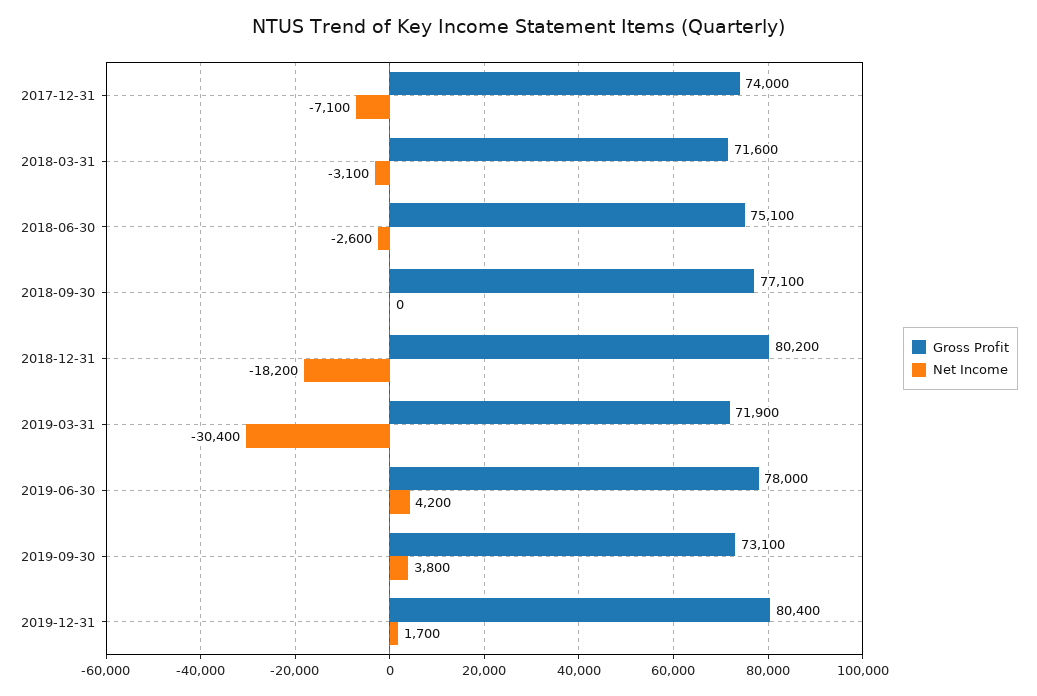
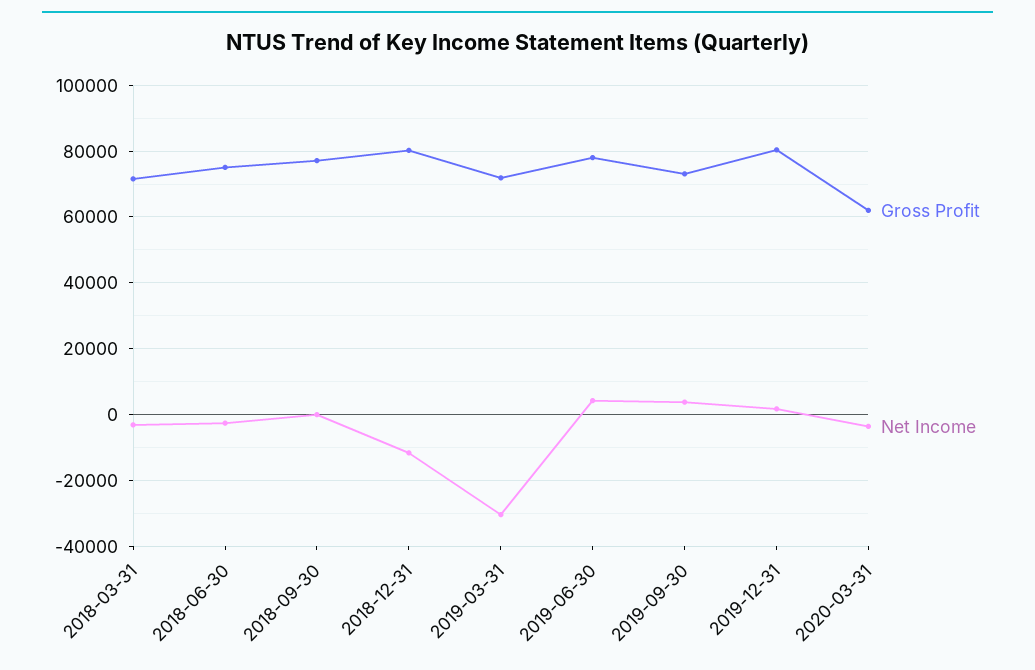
Gross Profit, 2017-12-31: 74000 -> none
Net Income, 2017-12-31: -7100 -> none
Net Income, 2018-12-31: -18200 -> -12000
Gross Profit, 2020-03-31: none -> 62000
Net Income, 2020-03-31: none -> -4000

